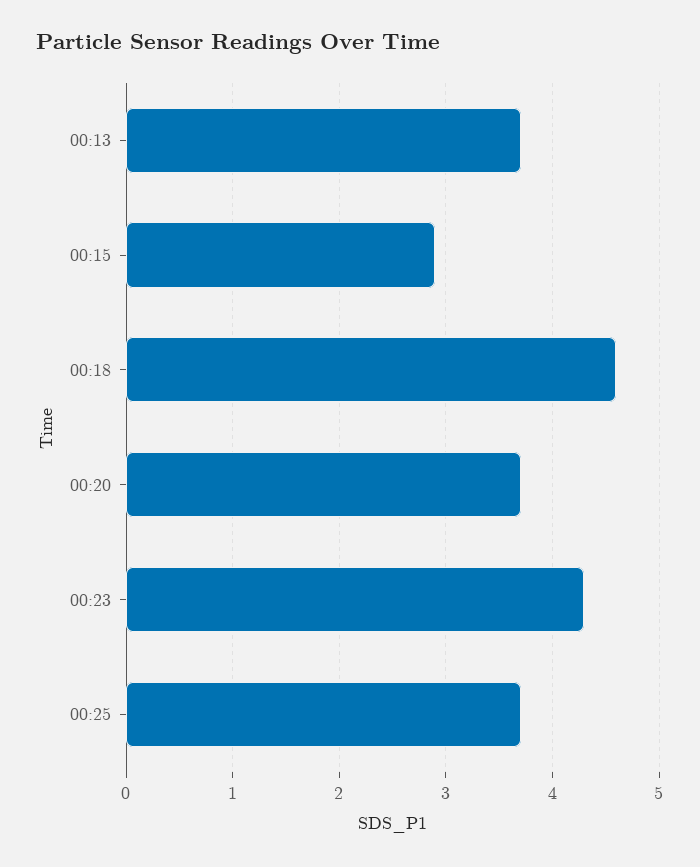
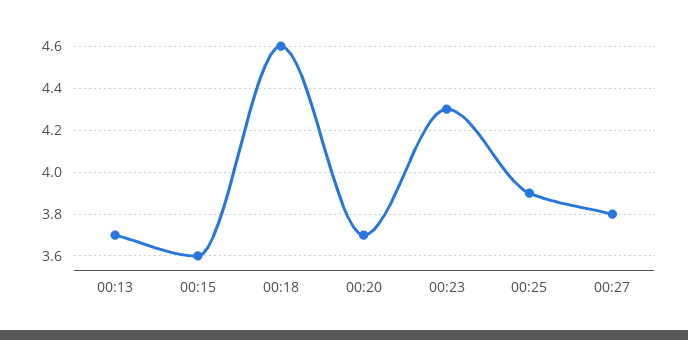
00:15: 2.9 -> 3.6
00:25: 3.7 -> 3.9
00:27: none -> 3.8

